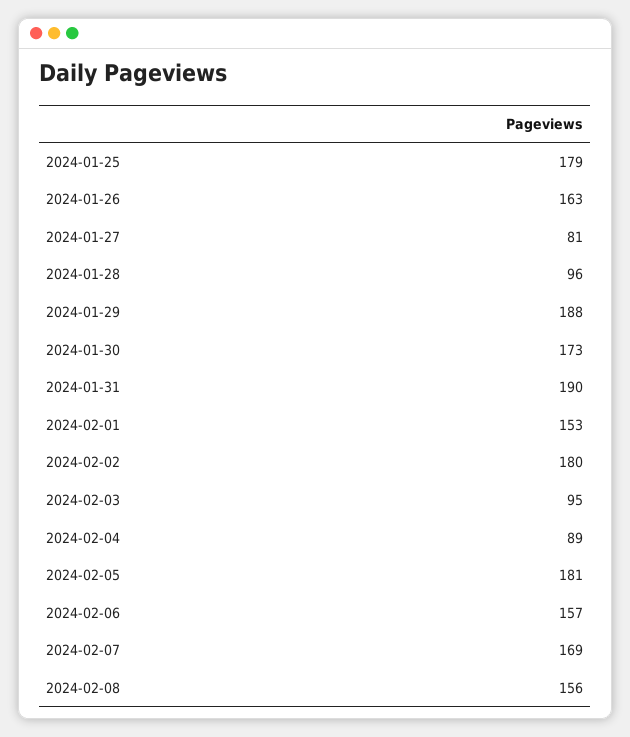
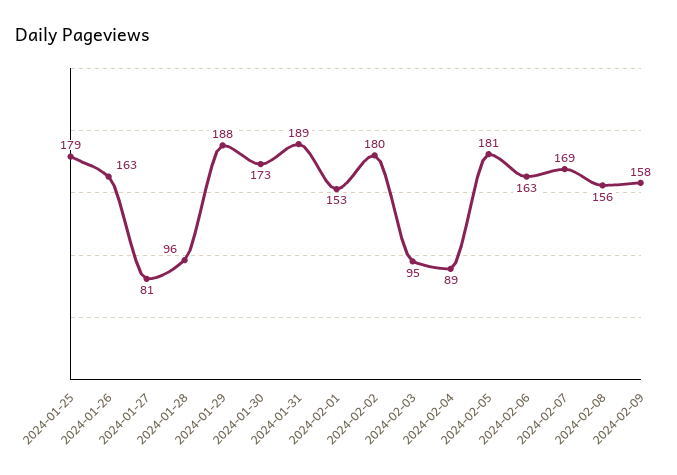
2024-01-31: 190 -> 189
2024-02-06: 157 -> 163
2024-02-09: none -> 158

